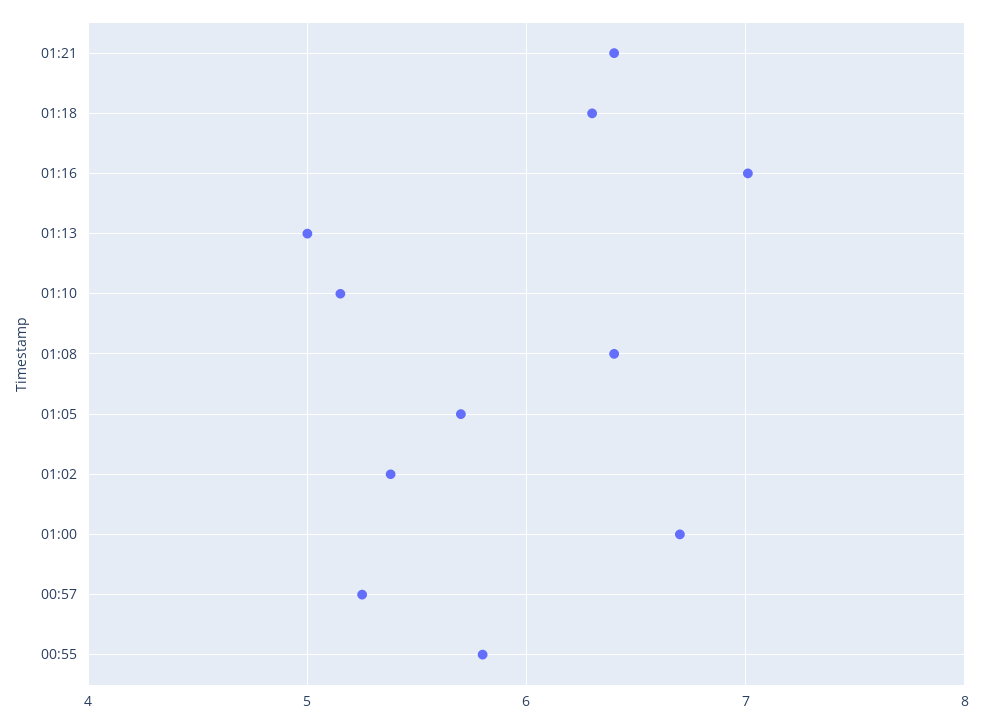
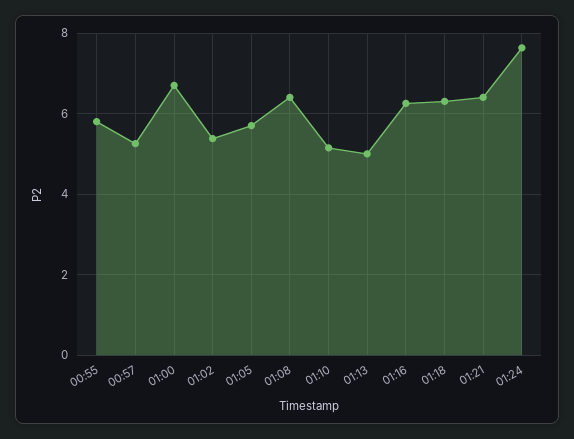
01:16: 7 -> 6.2
01:24: none -> 7.6

